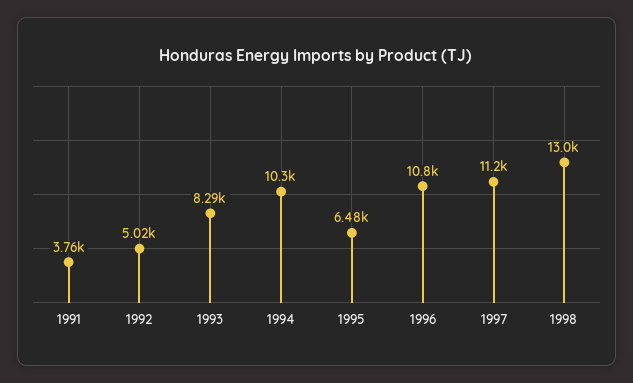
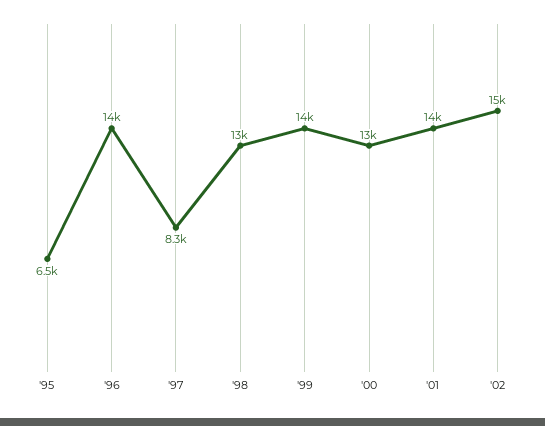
1991: 3760 -> none
1992: 5020 -> none
1993: 8290 -> none
1994: 10300 -> none
1996: 10800 -> 14000
1997: 11200 -> 8300
'99: none -> 14000
'00: none -> 13000
'01: none -> 14000
'02: none -> 15000

